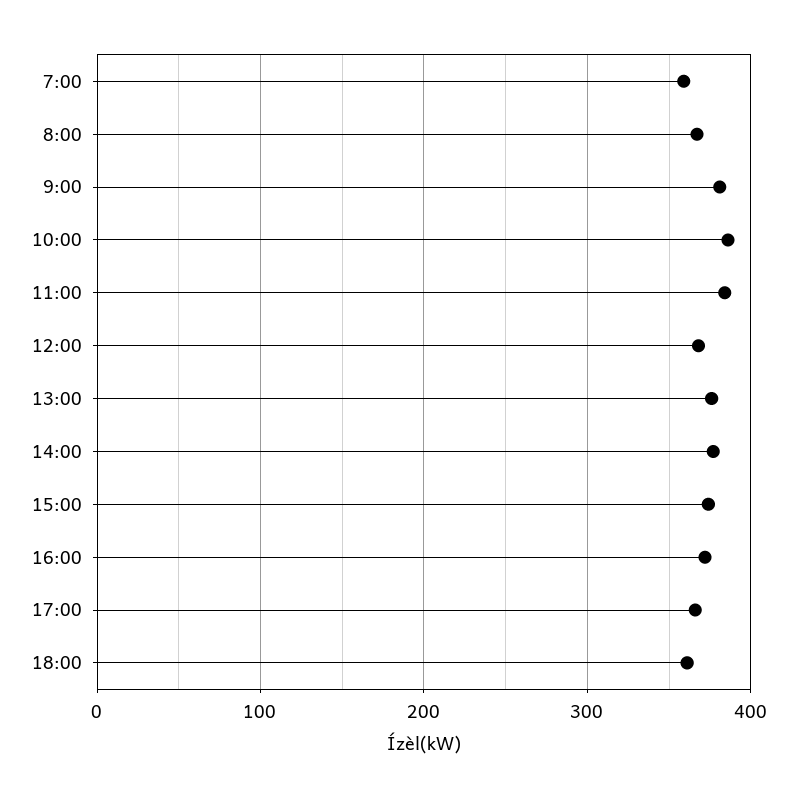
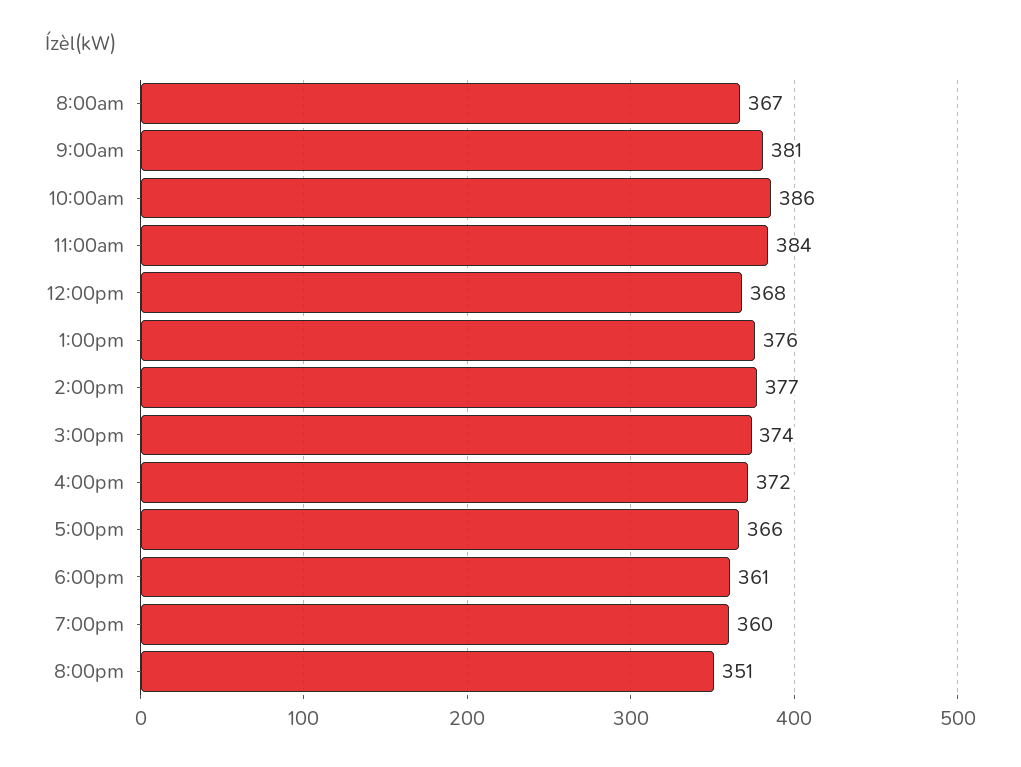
7:00: 360 -> none
7:00pm: none -> 360
8:00pm: none -> 351

